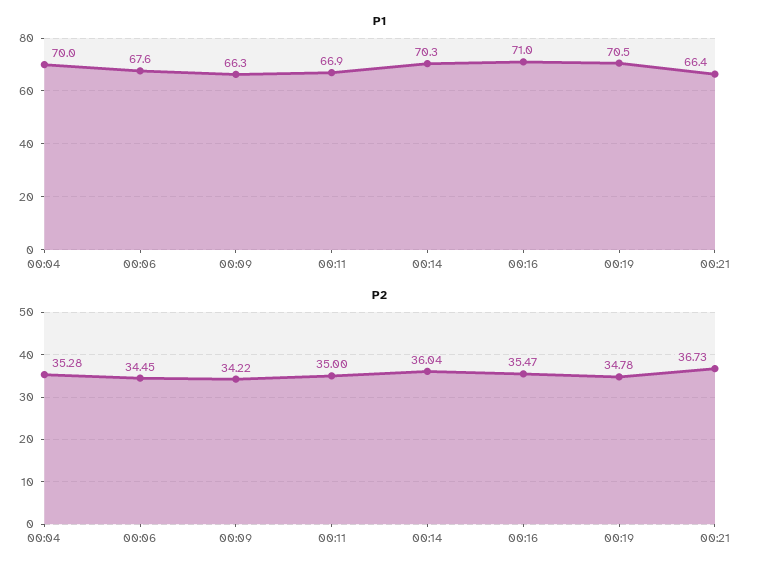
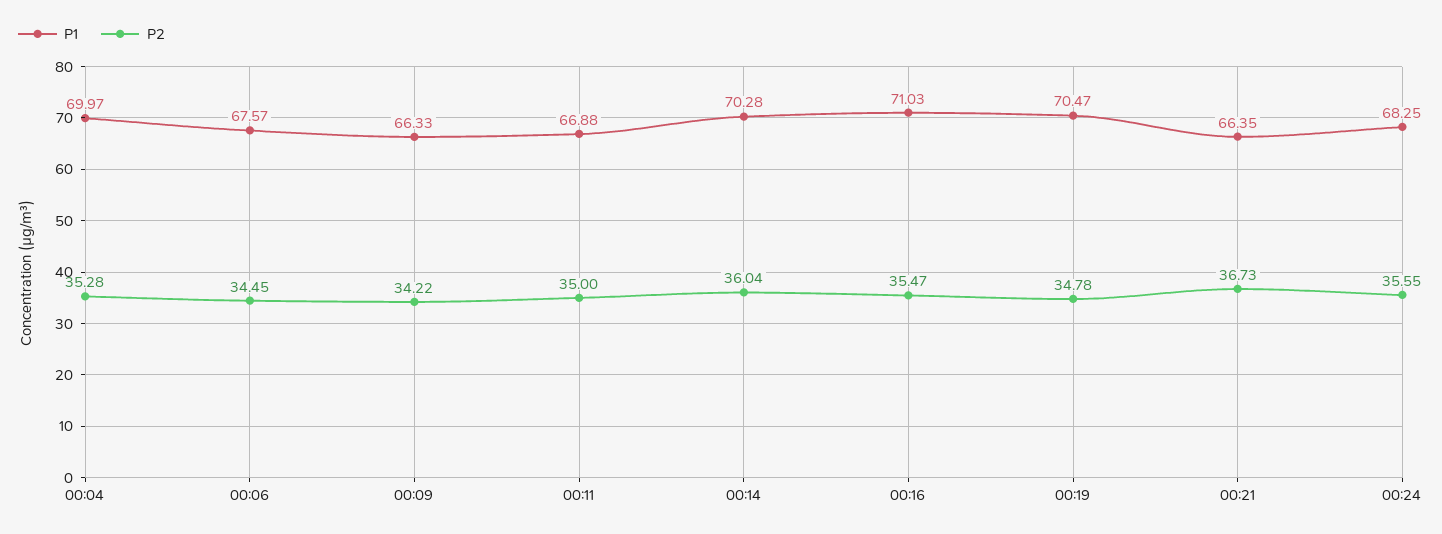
P1, 00:24: none -> 68.25
P2, 00:24: none -> 35.55

